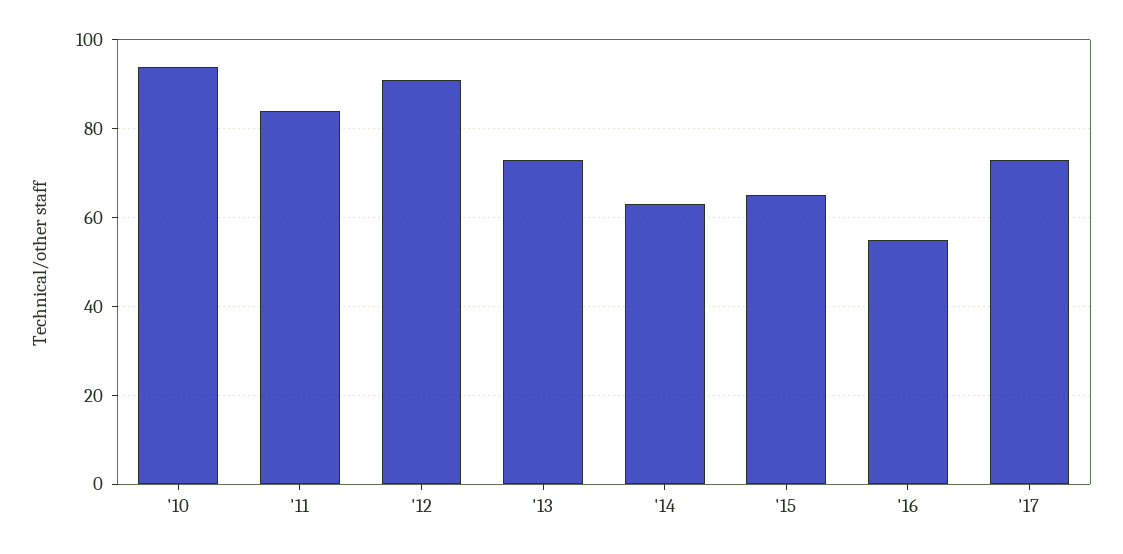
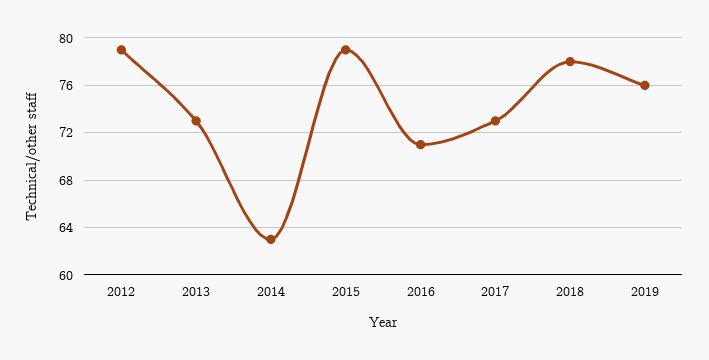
'10: 95 -> none
'11: 85 -> none
'12: 90 -> 79
'15: 65 -> 79
'16: 55 -> 71
2018: none -> 78
2019: none -> 76

